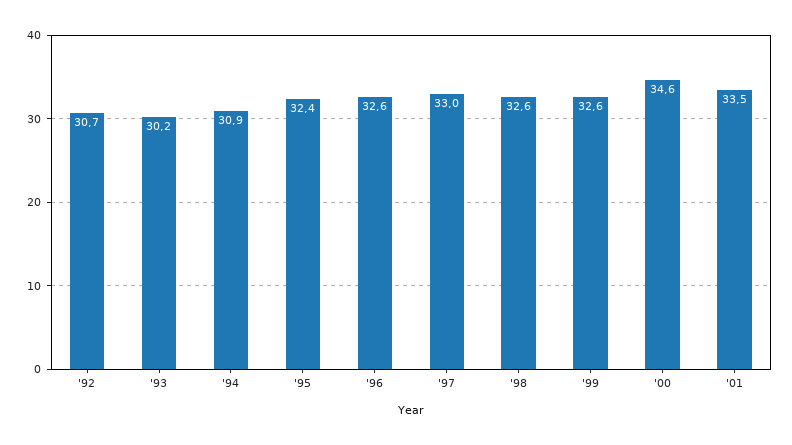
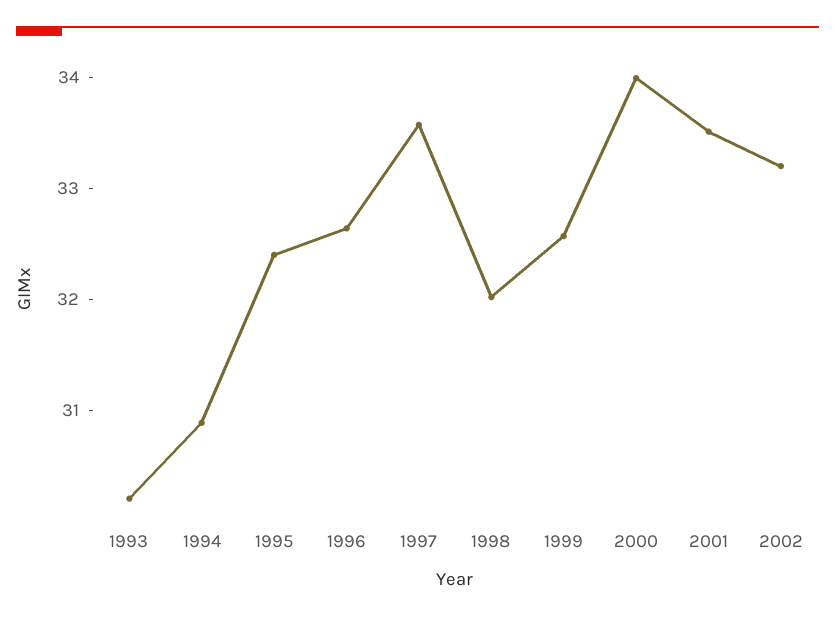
'92: 30.7 -> none
'97: 33 -> 33.6
'98: 32.6 -> 32
'00: 34.6 -> 34
2002: none -> 33.2

